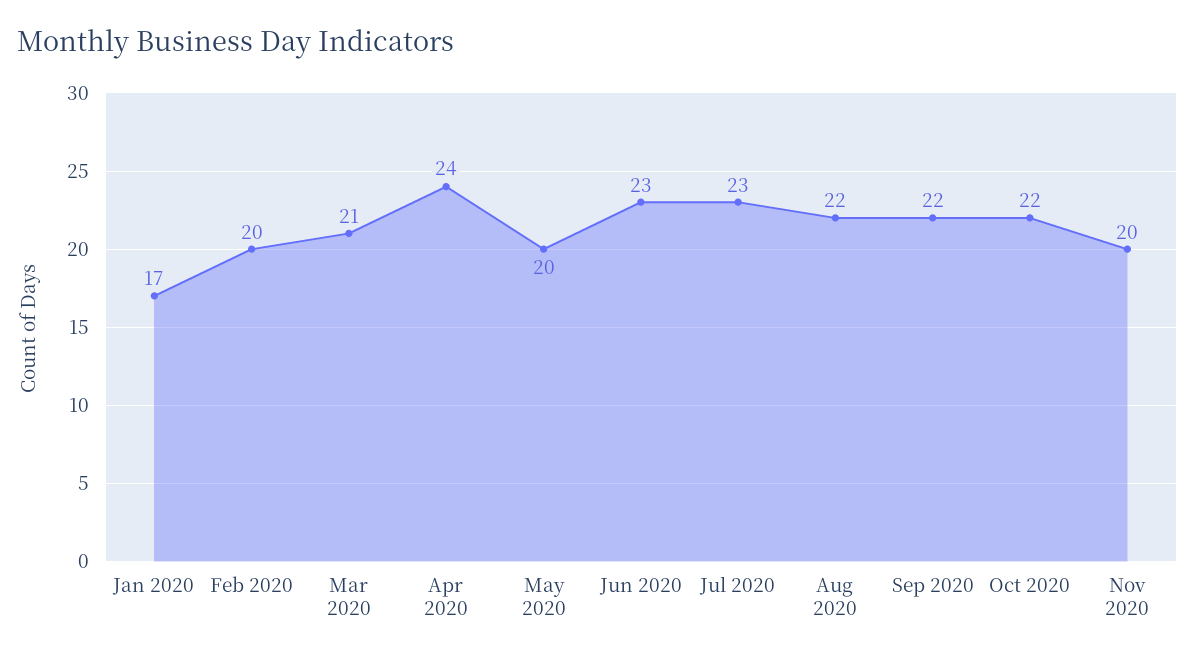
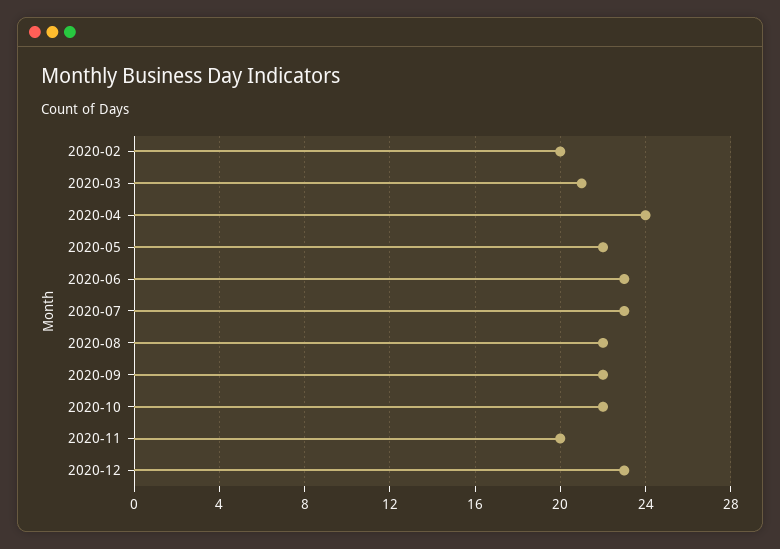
Jan 2020: 17 -> none
May 2020: 20 -> 22
2020-12: none -> 23

